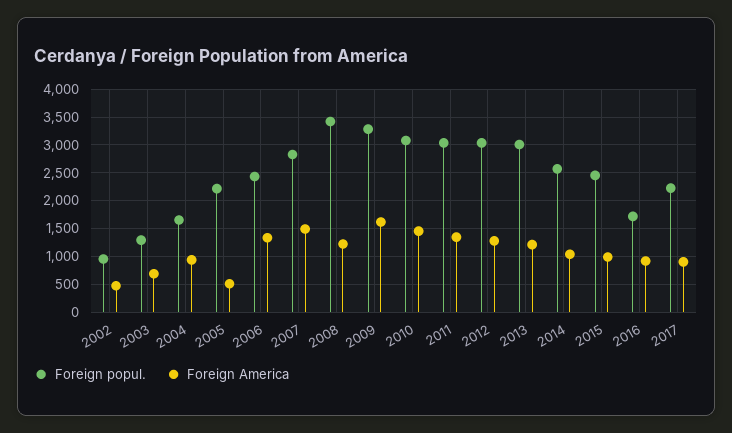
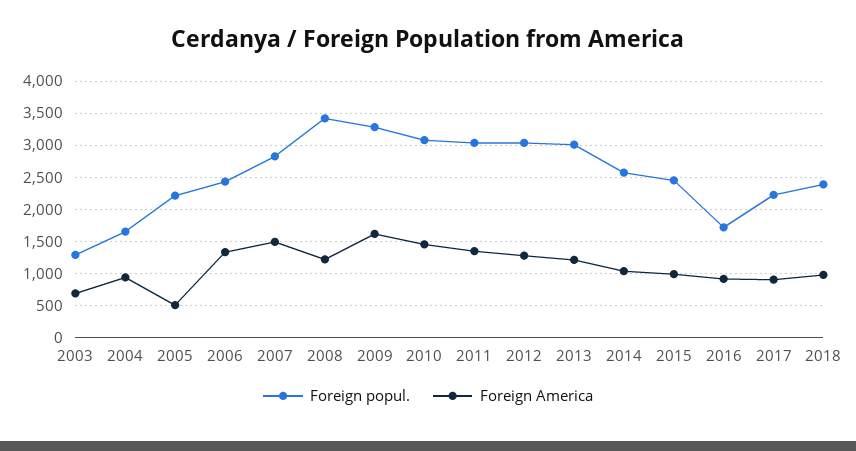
Foreign popul., 2002: 1000 -> none
Foreign America, 2002: 500 -> none
Foreign popul., 2018: none -> 2400
Foreign America, 2018: none -> 1000

